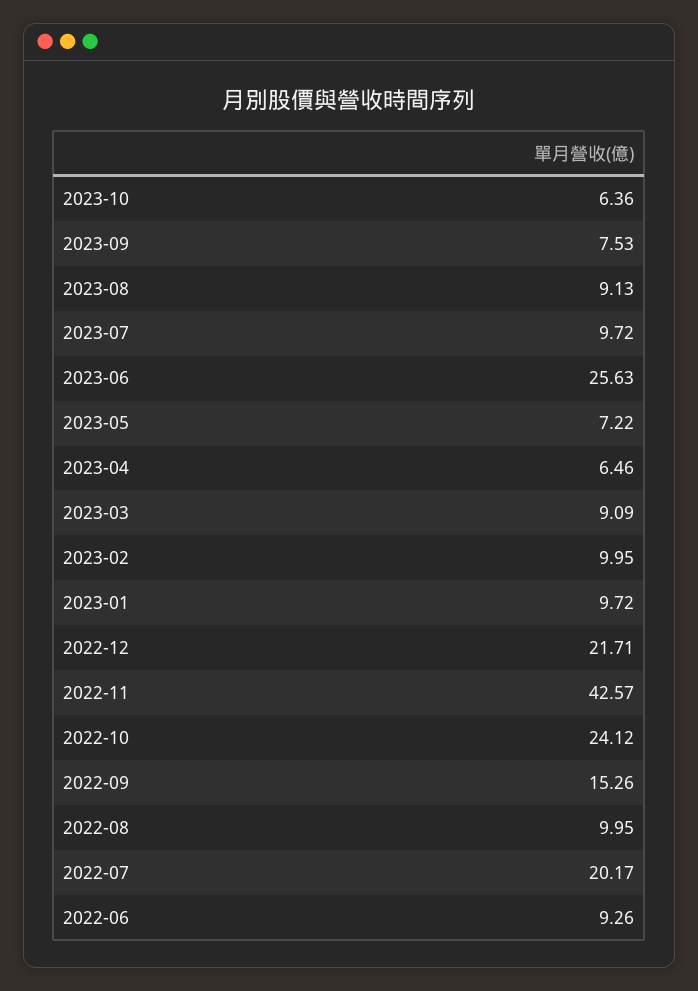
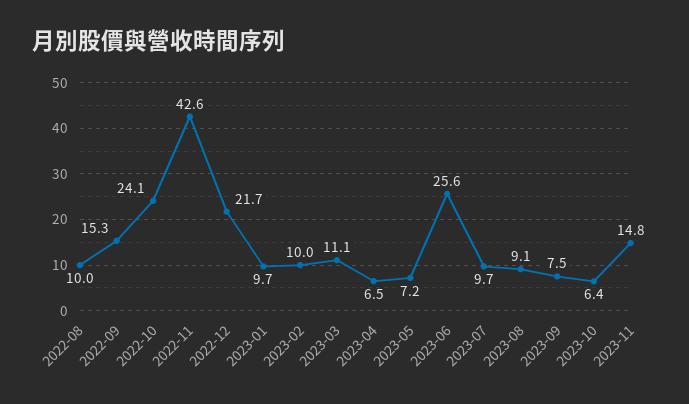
2023-03: 9.09 -> 11.1
2022-07: 20.17 -> none
2022-06: 9.26 -> none
2023-11: none -> 14.8

